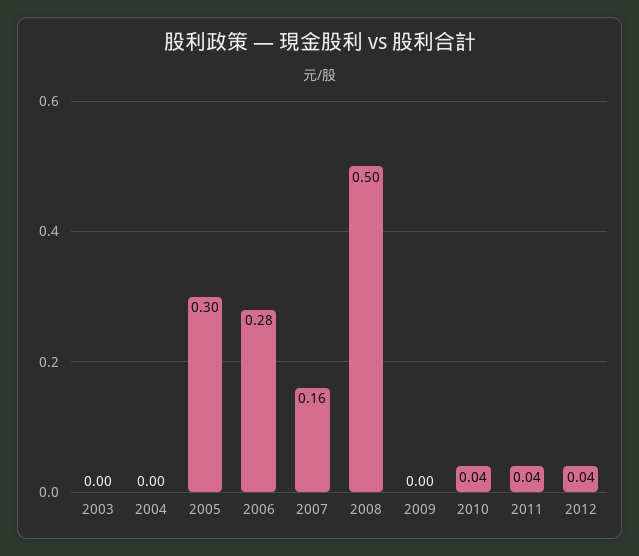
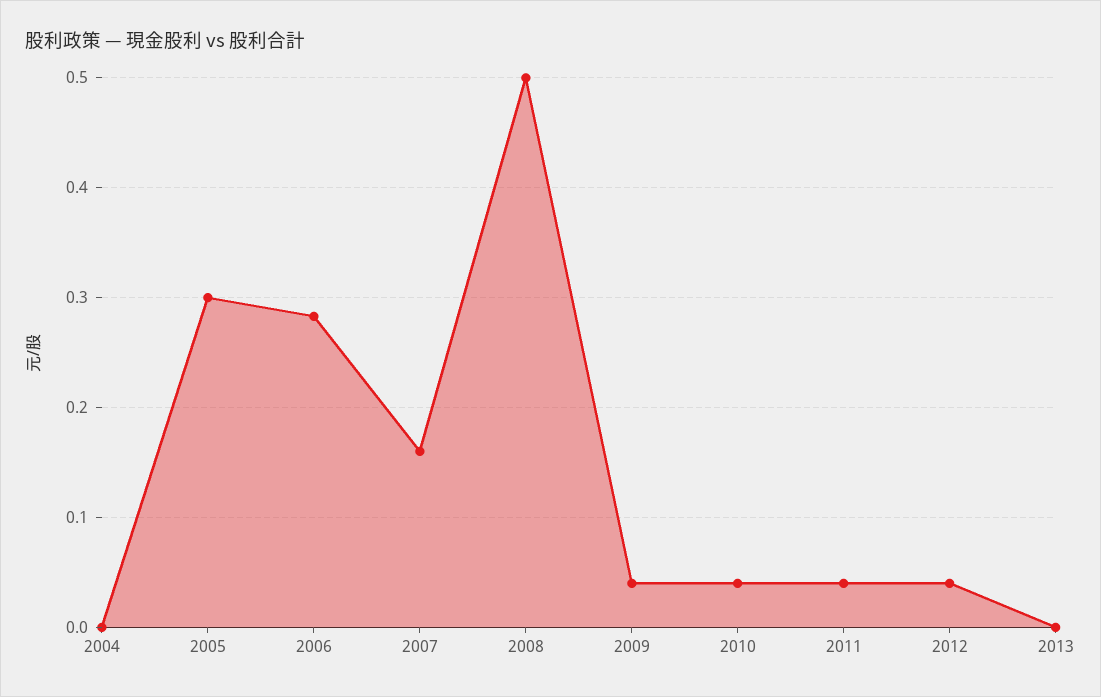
2003: 0 -> none
2009: 0 -> 0.04
2013: none -> 0

